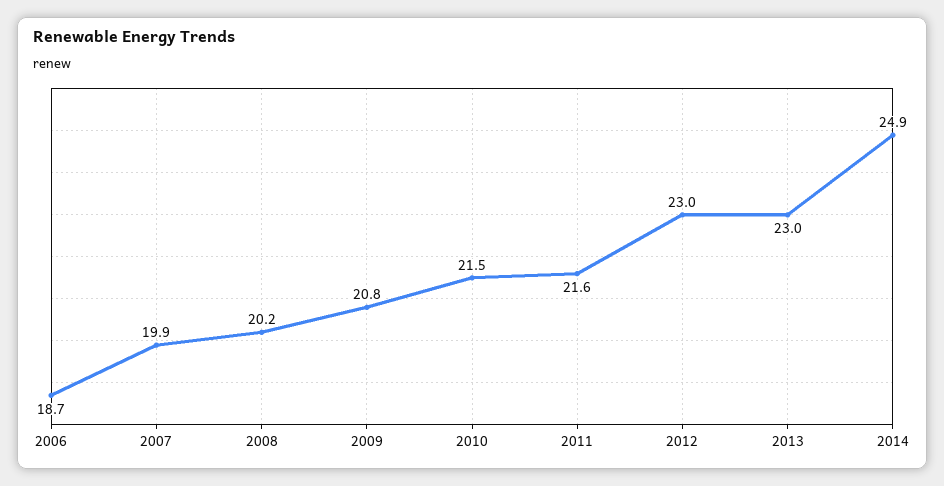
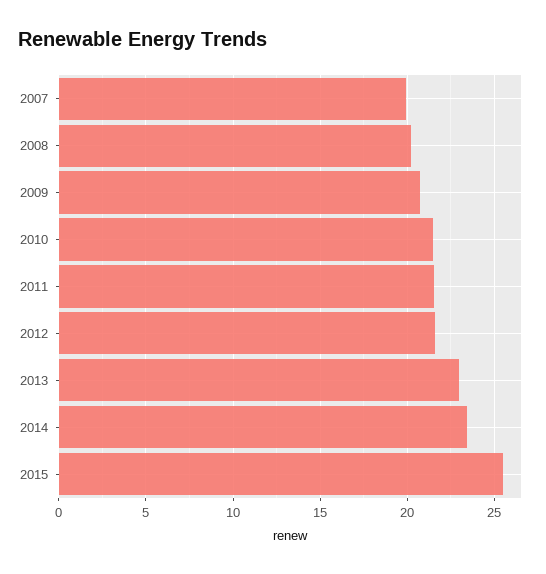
2006: 18.7 -> none
2012: 23 -> 21.5
2014: 24.9 -> 23.5
2015: none -> 25.5

